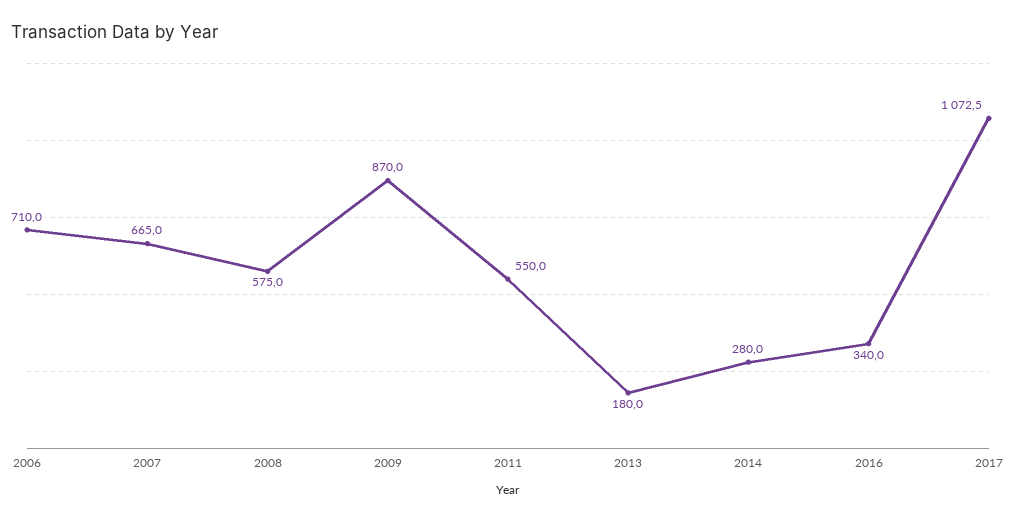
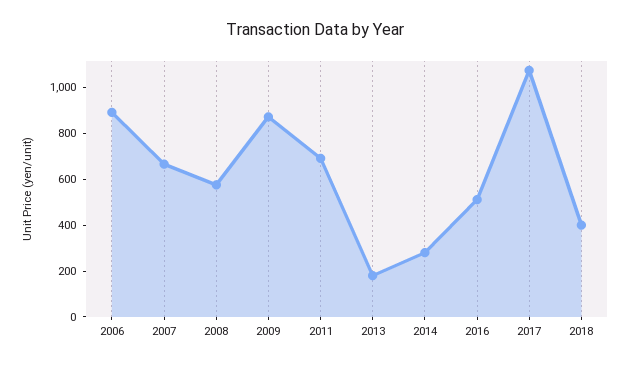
2006: 710 -> 900
2011: 550 -> 700
2016: 340 -> 500
2018: none -> 400

